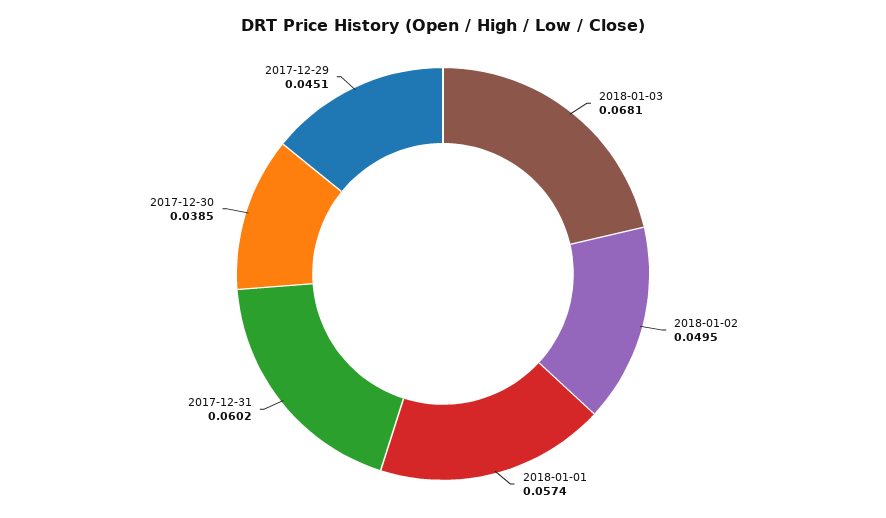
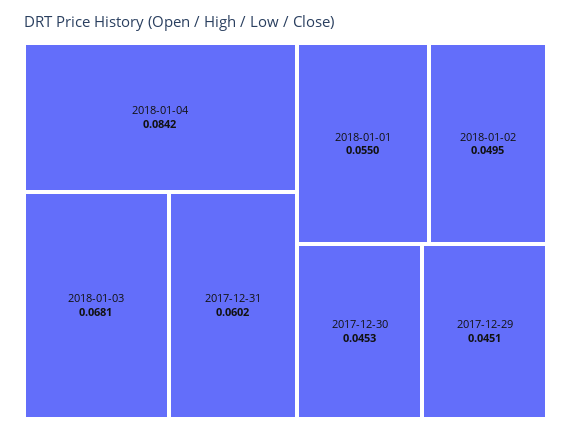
2018-01-01: 0.0574 -> 0.055
2017-12-30: 0.0385 -> 0.0453
2018-01-04: none -> 0.0842

